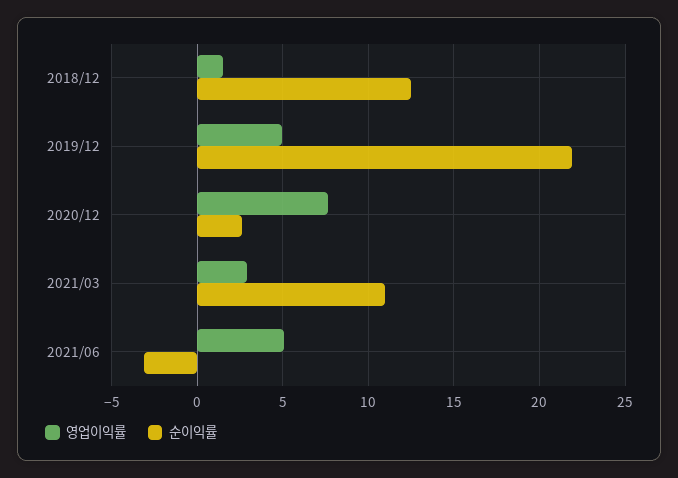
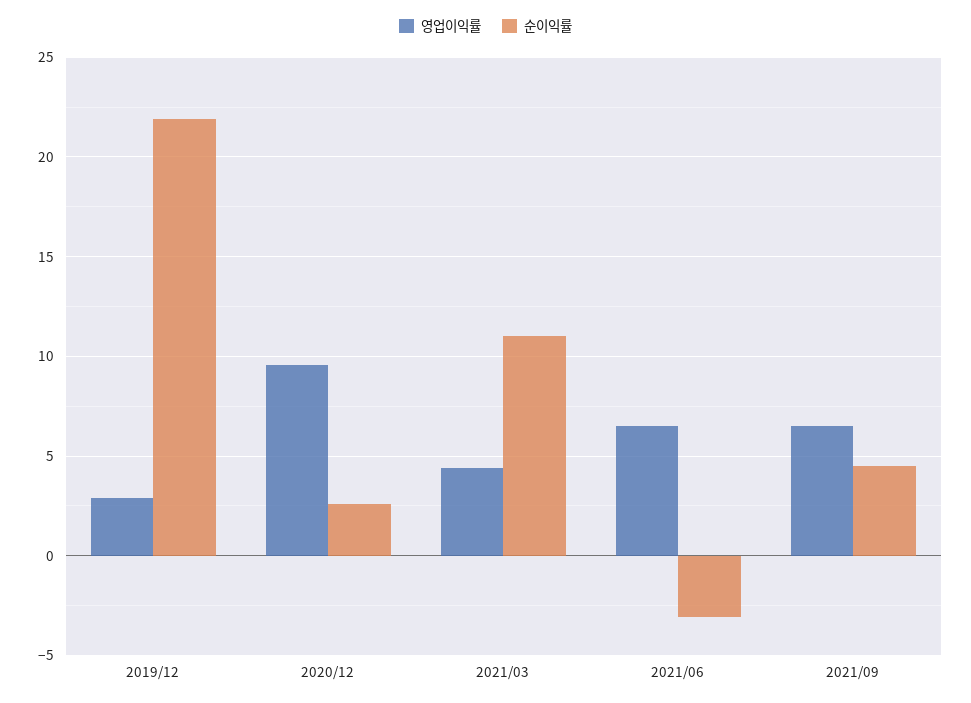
영업이익률, 2018/12: 1.5 -> none
순이익률, 2018/12: 12.5 -> none
영업이익률, 2019/12: 5 -> 3
영업이익률, 2020/12: 7.5 -> 9.5
영업이익률, 2021/03: 3 -> 4.5
영업이익률, 2021/06: 5 -> 6.5
영업이익률, 2021/09: none -> 6.5
순이익률, 2021/09: none -> 4.5

